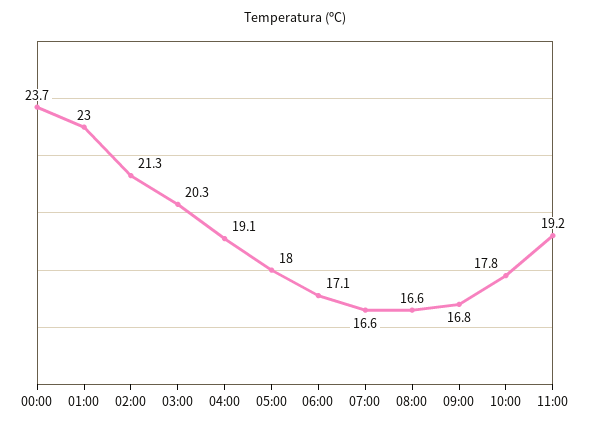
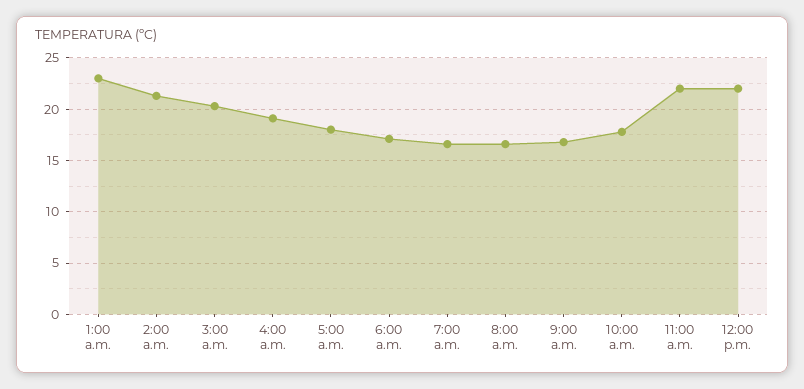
00:00: 23.7 -> none
11:00: 19.2 -> 22
12:00 p.m.: none -> 22

